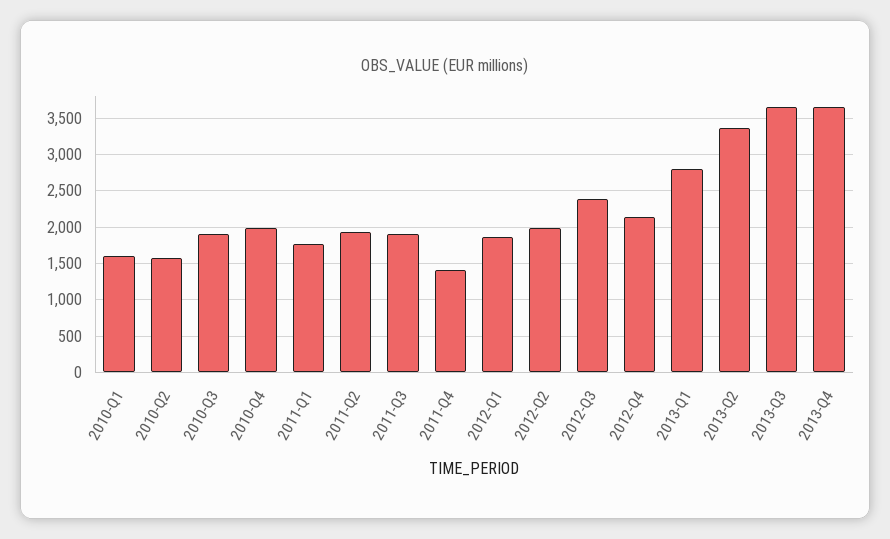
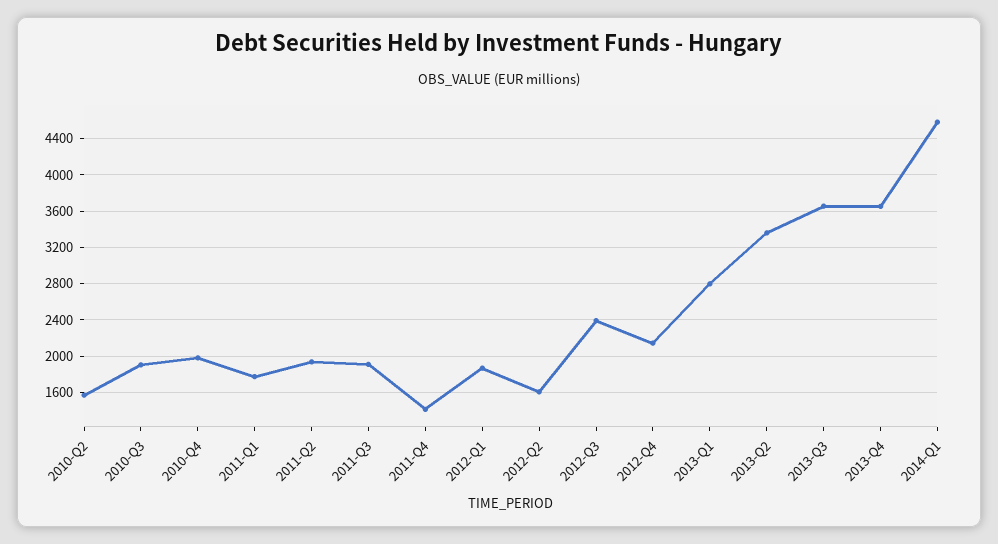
2010-Q1: 1600 -> none
2012-Q2: 2000 -> 1600
2014-Q1: none -> 4600

